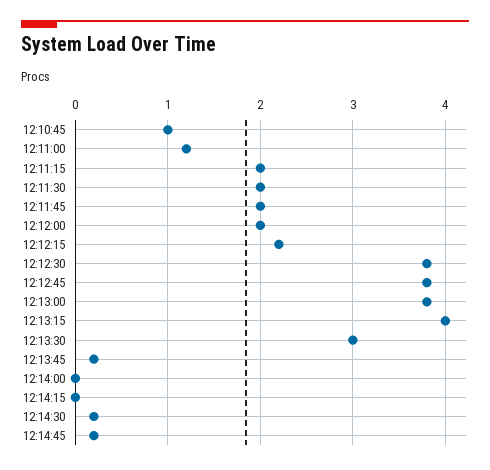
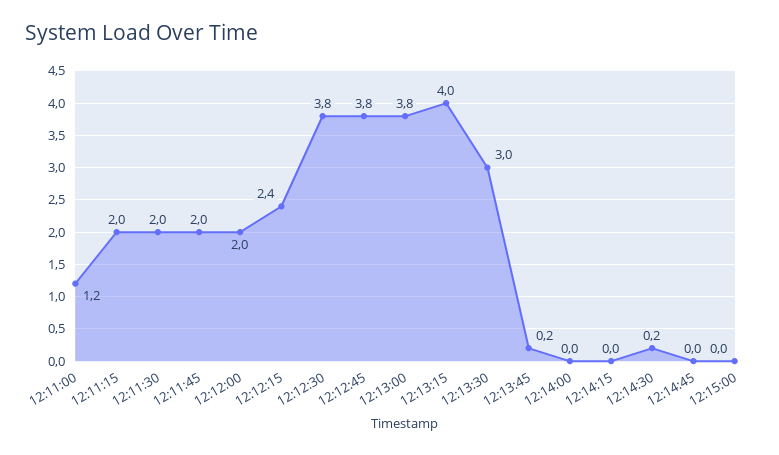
12:10:45: 1 -> none
12:12:15: 2.2 -> 2.4
12:14:45: 0.2 -> 0
12:15:00: none -> 0

